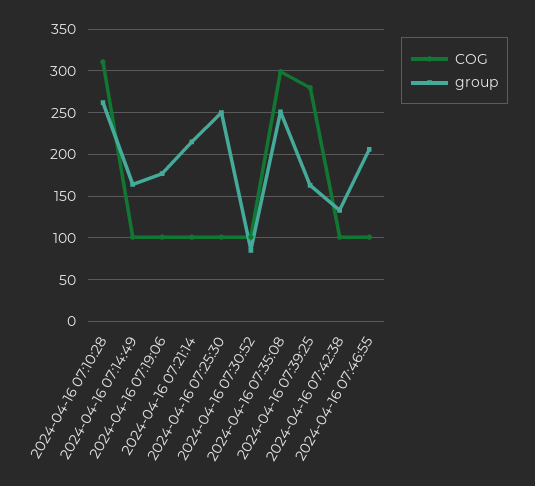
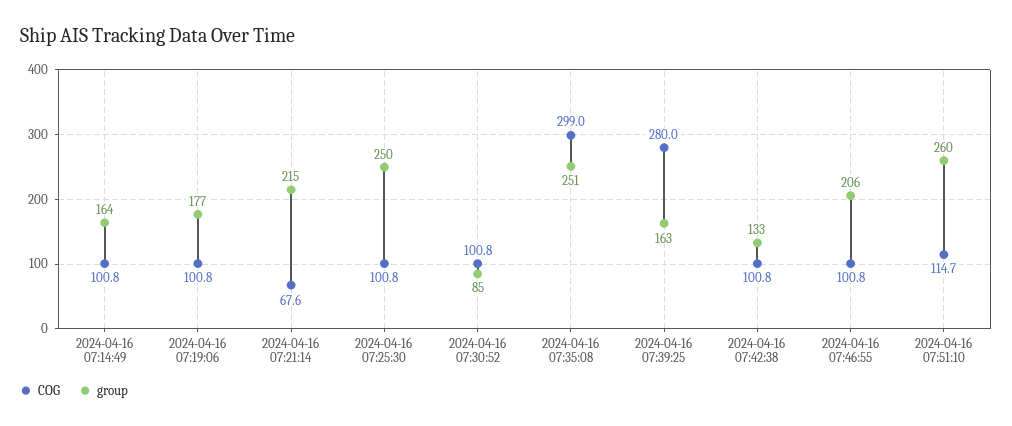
COG, 2024-04-16 07:10:28: 310 -> none
group, 2024-04-16 07:10:28: 260 -> none
COG, 2024-04-16 07:21:14: 100 -> 67.6
COG, 2024-04-16 07:51:10: none -> 114.7
group, 2024-04-16 07:51:10: none -> 260

